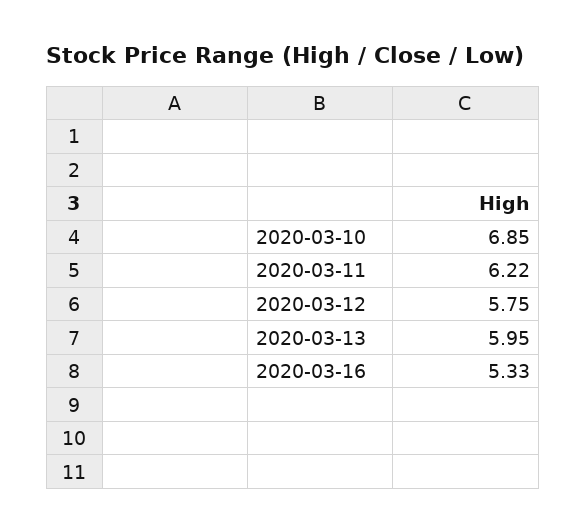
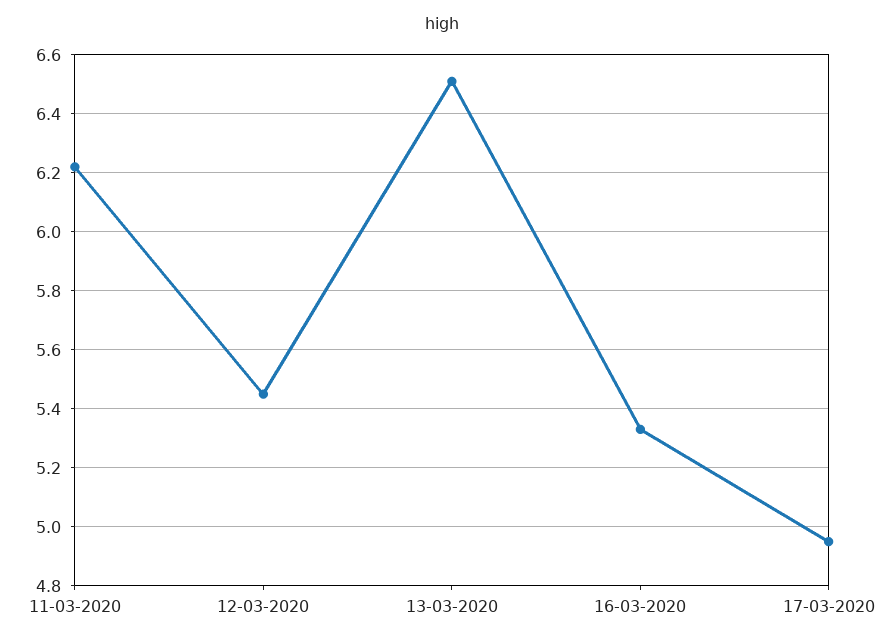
2020-03-10: 6.85 -> none
2020-03-12: 5.75 -> 5.45
2020-03-13: 5.95 -> 6.5
17-03-2020: none -> 4.95

